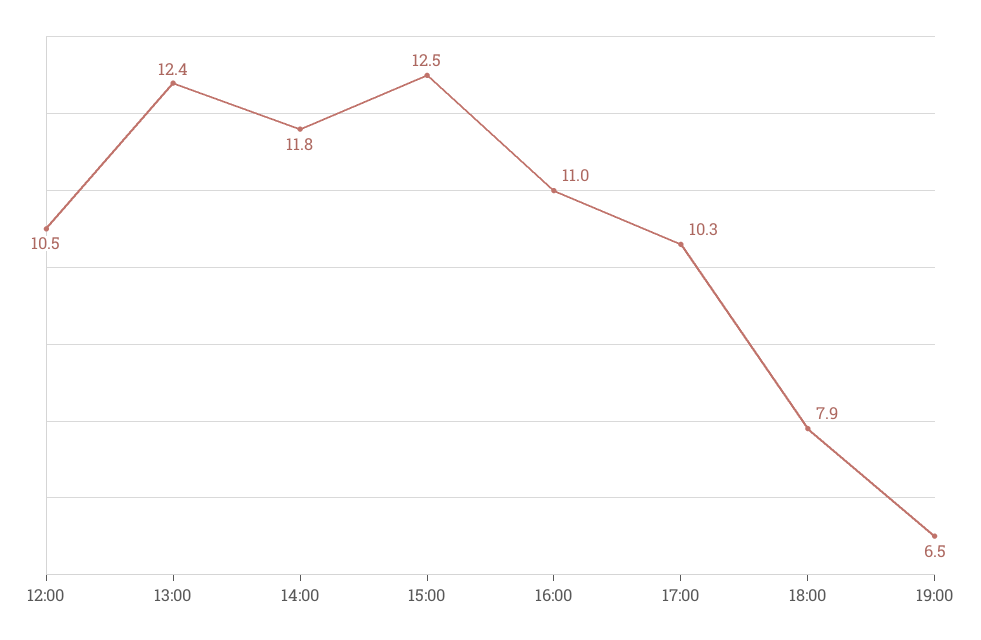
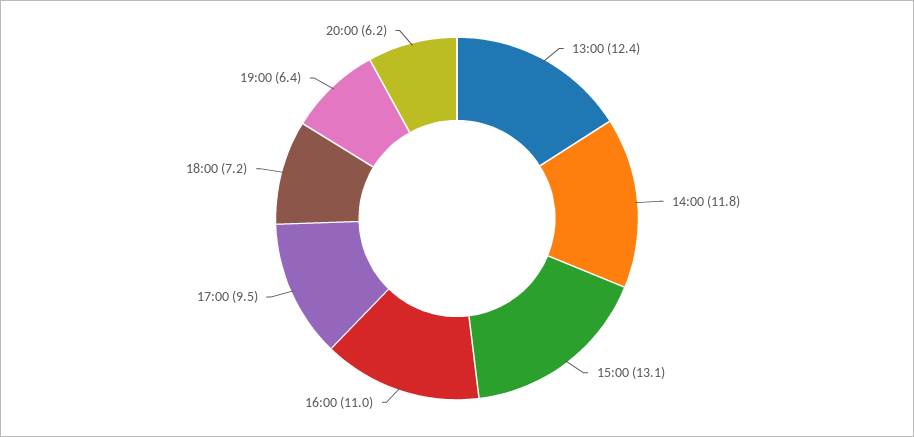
12:00: 10.5 -> none
15:00: 12.5 -> 13.1
17:00: 10.3 -> 9.5
18:00: 7.9 -> 7.2
19:00: 6.5 -> 6.4
20:00: none -> 6.2

